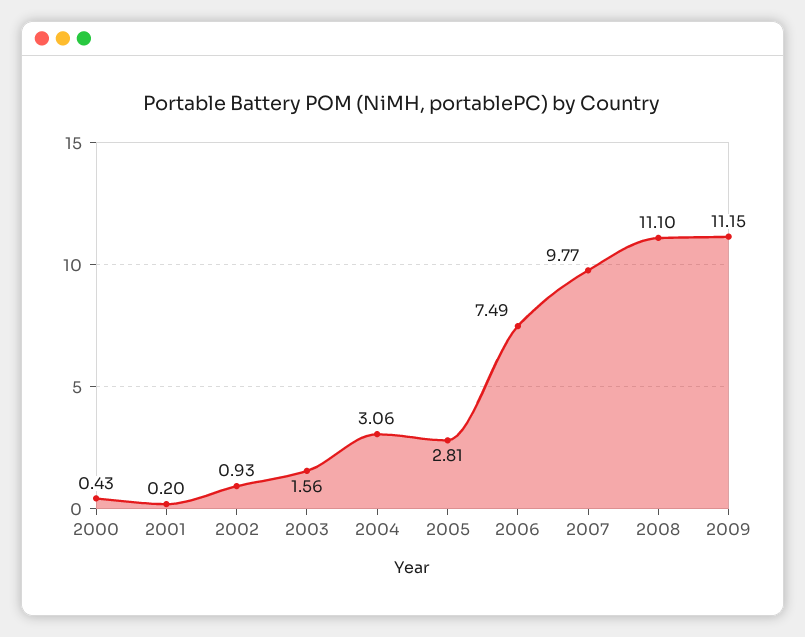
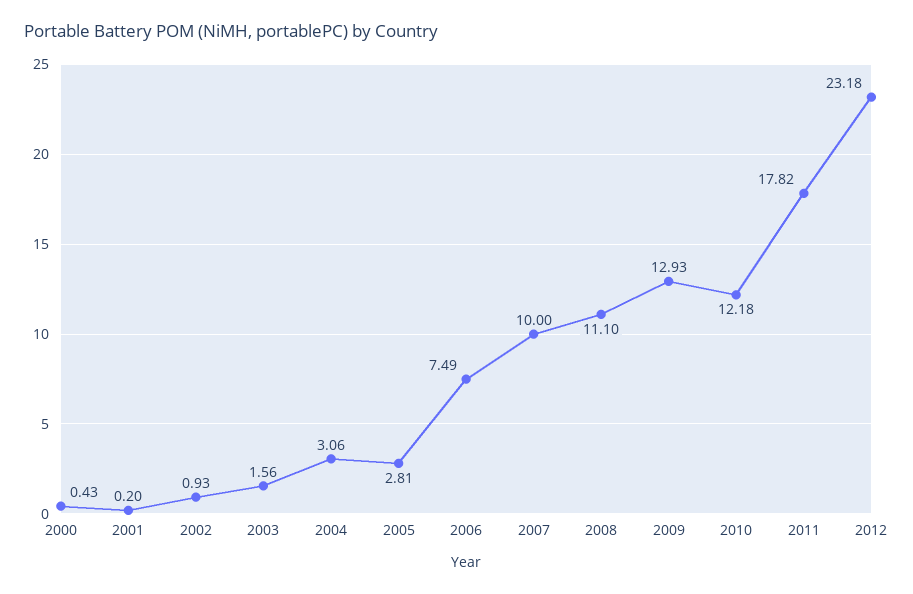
2007: 9.77 -> 10
2009: 11.15 -> 12.93
2010: none -> 12.18
2011: none -> 17.82
2012: none -> 23.18

